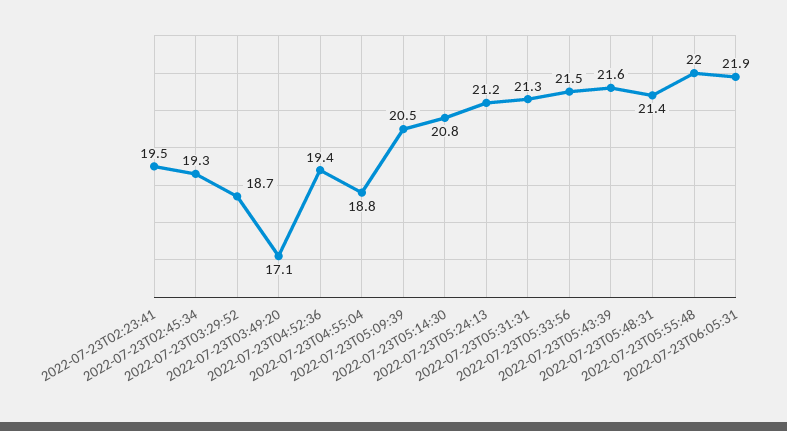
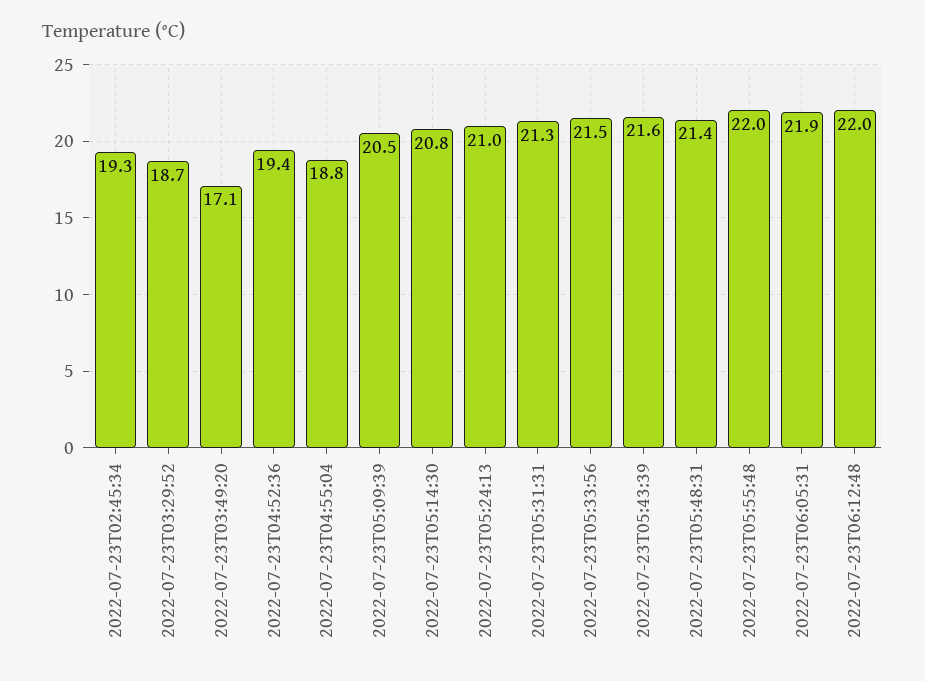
2022-07-23T02:23:41: 19.5 -> none
2022-07-23T05:24:13: 21.2 -> 21
2022-07-23T06:12:48: none -> 22

